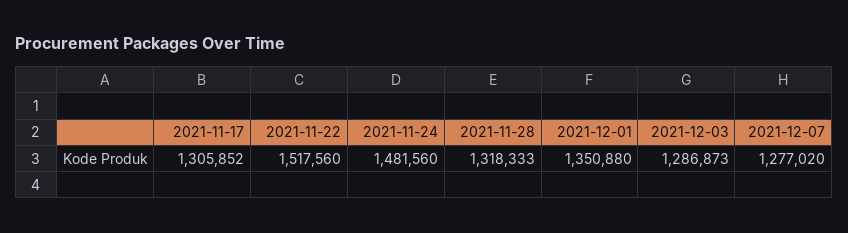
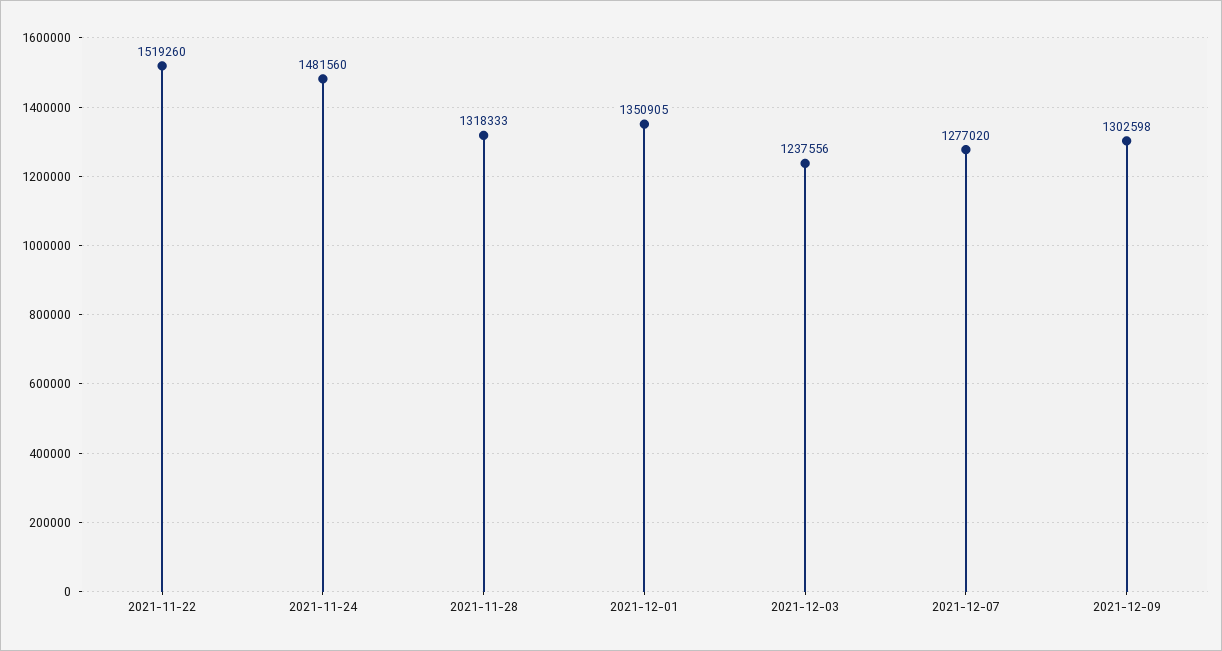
2021-11-17: 1305852 -> none
2021-11-22: 1517560 -> 1519260
2021-12-01: 1350880 -> 1350905
2021-12-03: 1286873 -> 1237556
2021-12-09: none -> 1302598

